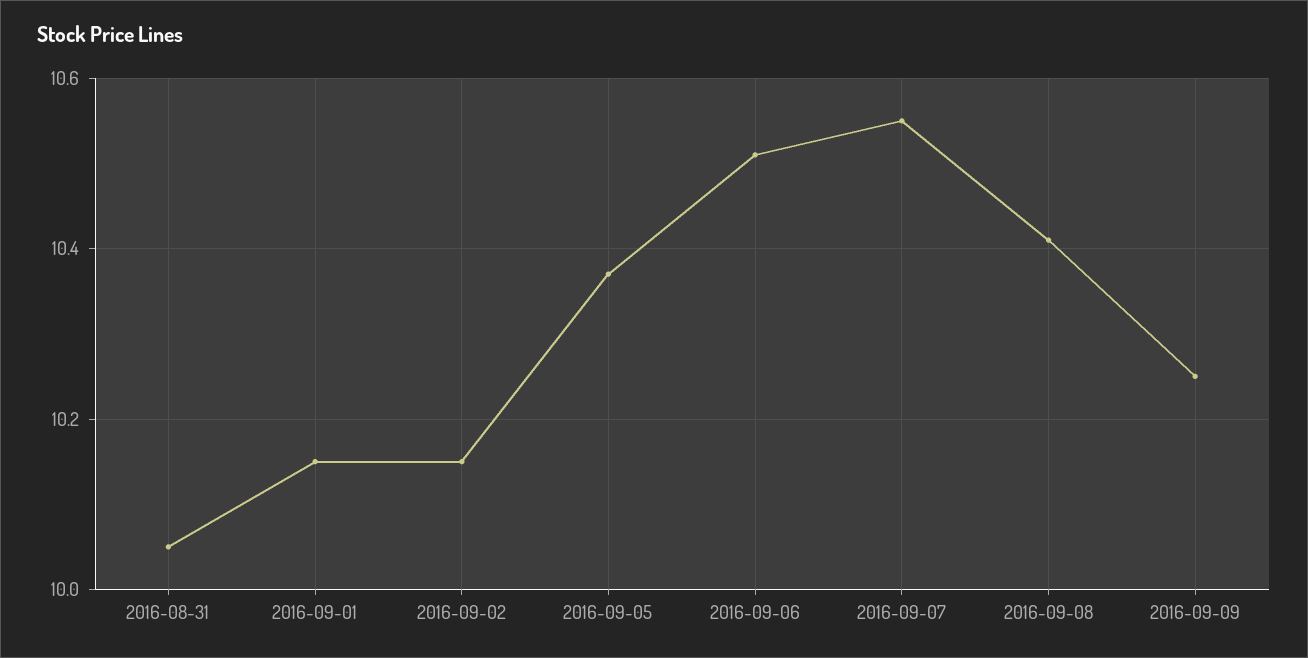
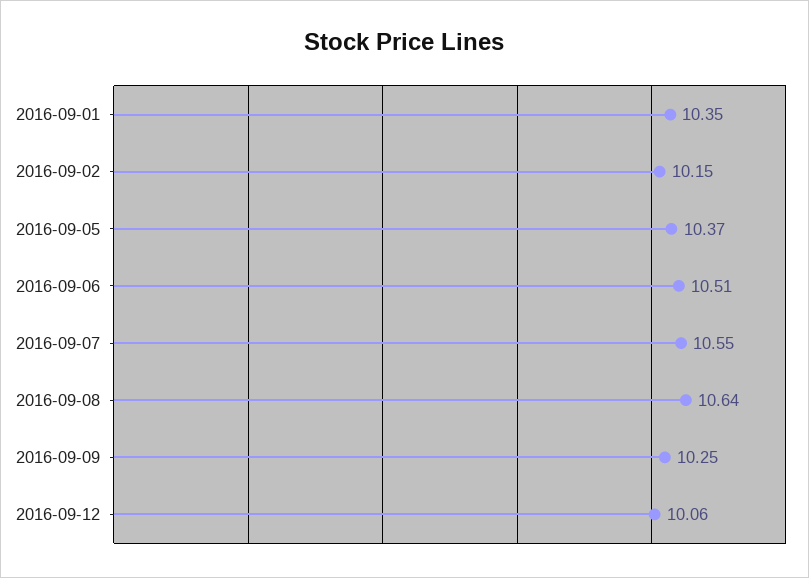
2016-08-31: 10.05 -> none
2016-09-01: 10.15 -> 10.35
2016-09-08: 10.4 -> 10.64
2016-09-12: none -> 10.06

